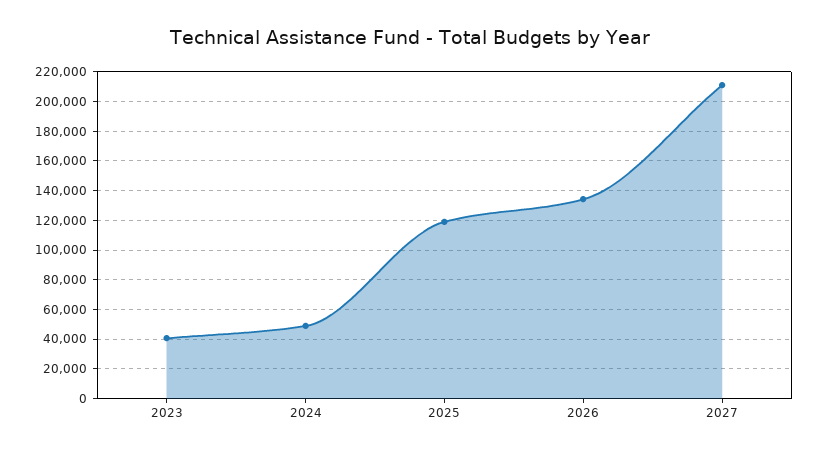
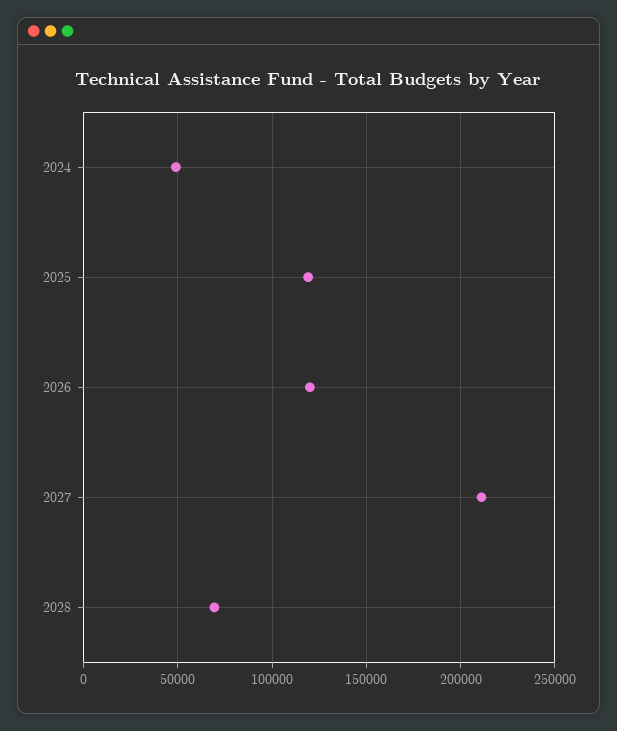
2023: 40000 -> none
2026: 135000 -> 120000
2028: none -> 70000

